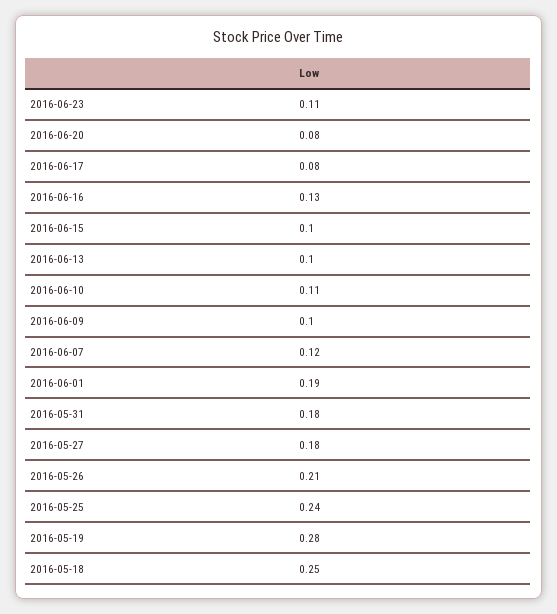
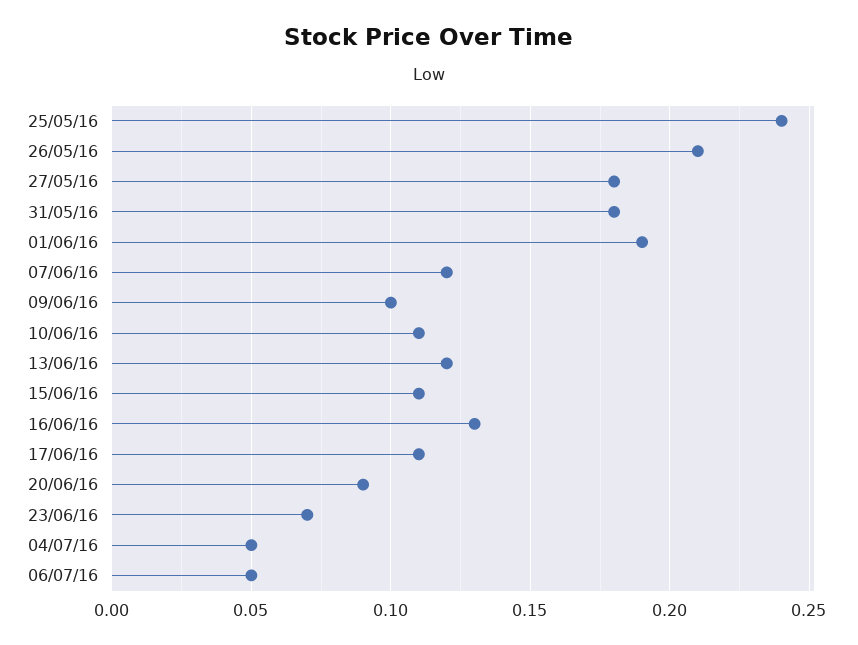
2016-06-23: 0.11 -> 0.07
2016-06-20: 0.08 -> 0.09
2016-06-17: 0.08 -> 0.11
2016-06-15: 0.1 -> 0.11
2016-06-13: 0.1 -> 0.12
2016-05-19: 0.28 -> none
2016-05-18: 0.25 -> none
04/07/16: none -> 0.05
06/07/16: none -> 0.05

